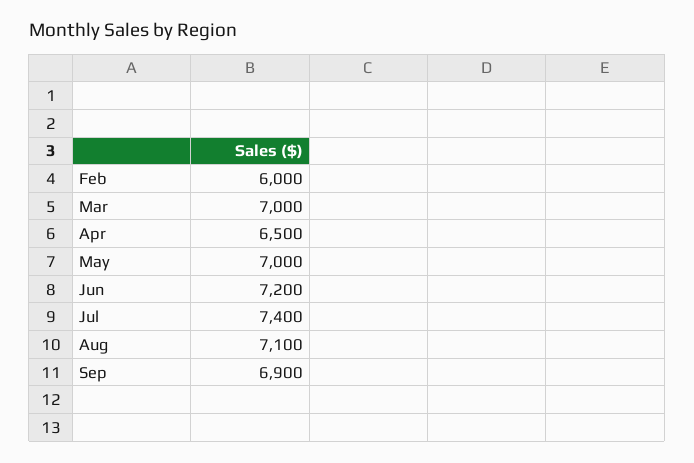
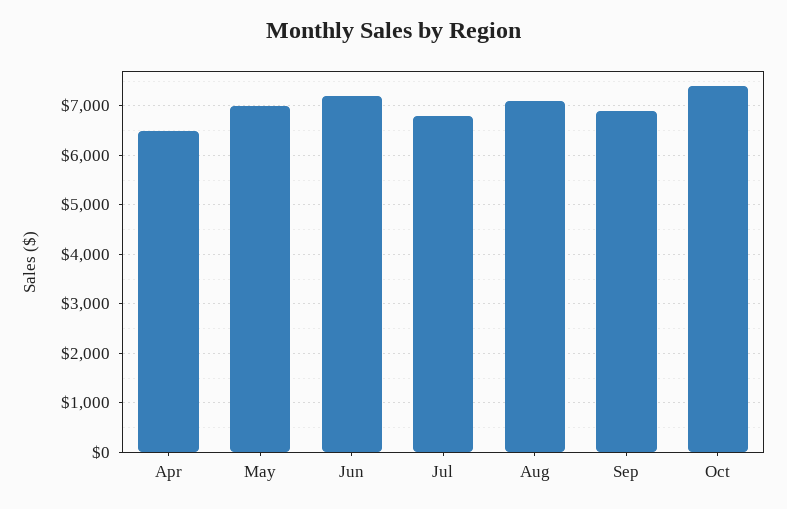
Feb: 6000 -> none
Mar: 7000 -> none
Jul: 7400 -> 6800
Oct: none -> 7400

